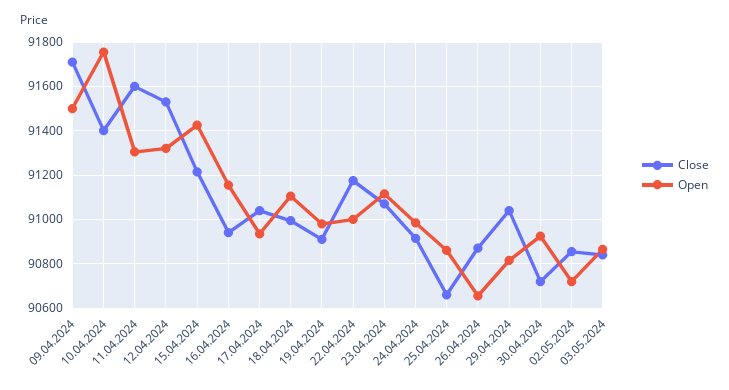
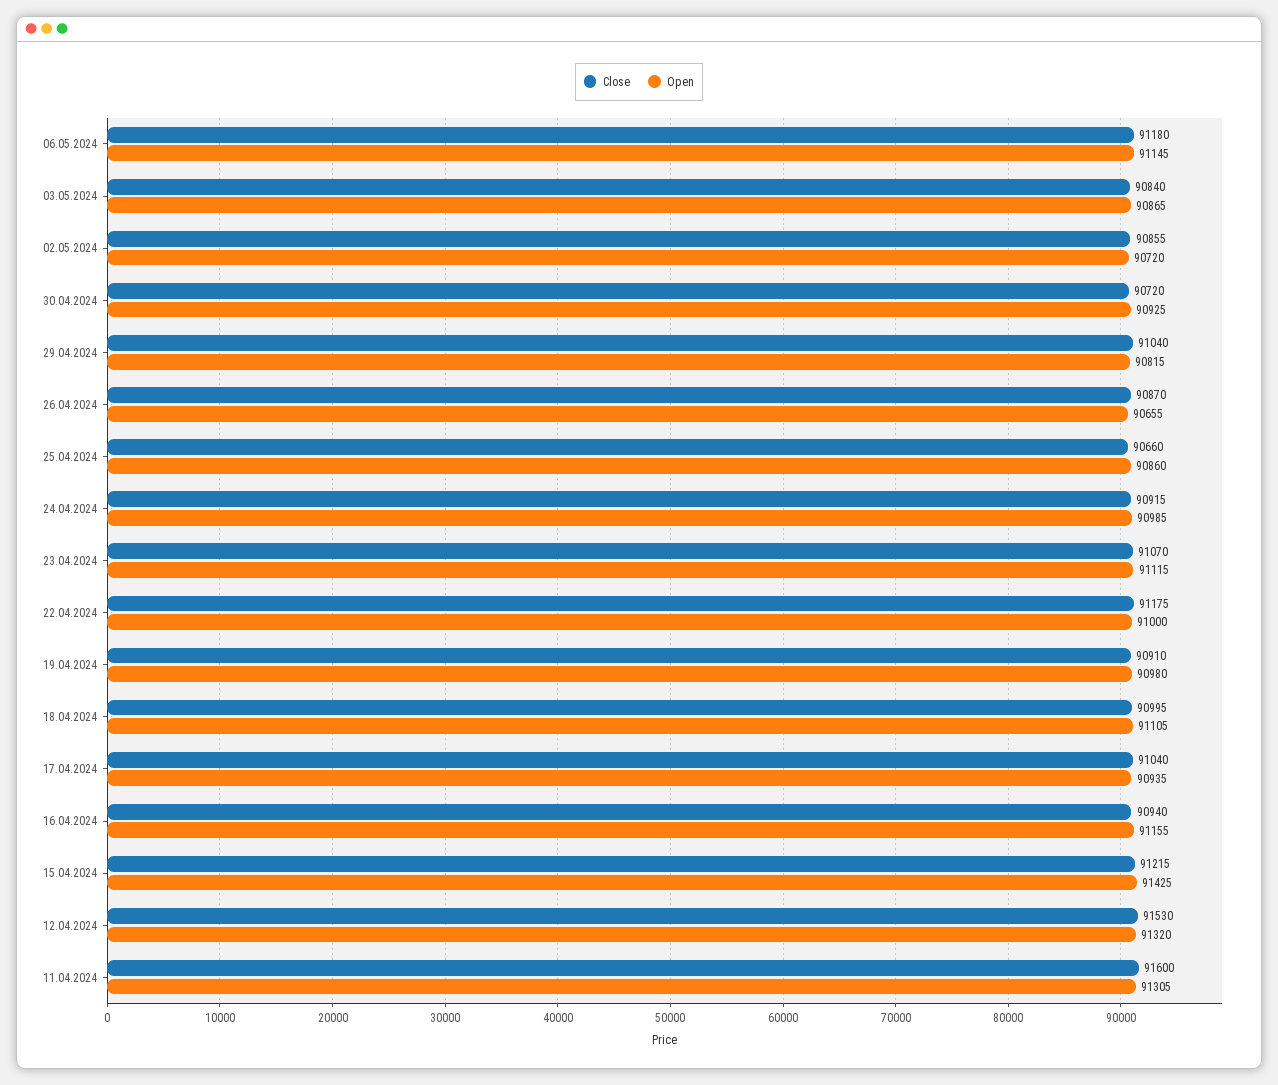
Close, 09.04.2024: 91700 -> none
Open, 09.04.2024: 91500 -> none
Close, 10.04.2024: 91400 -> none
Open, 10.04.2024: 91750 -> none
Close, 06.05.2024: none -> 91180
Open, 06.05.2024: none -> 91145

